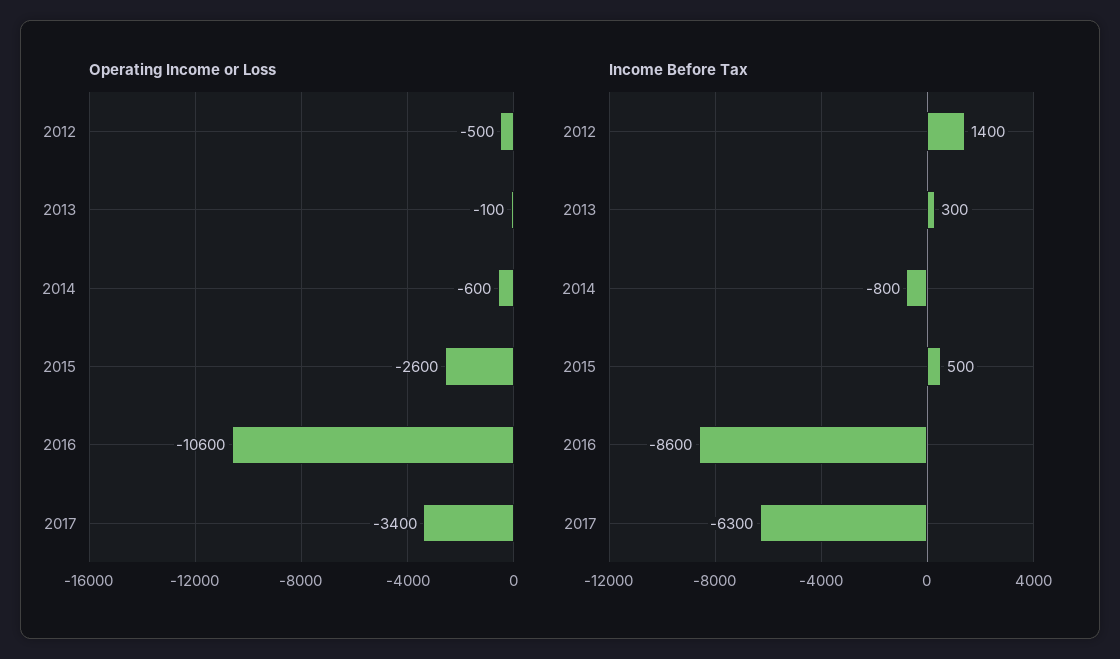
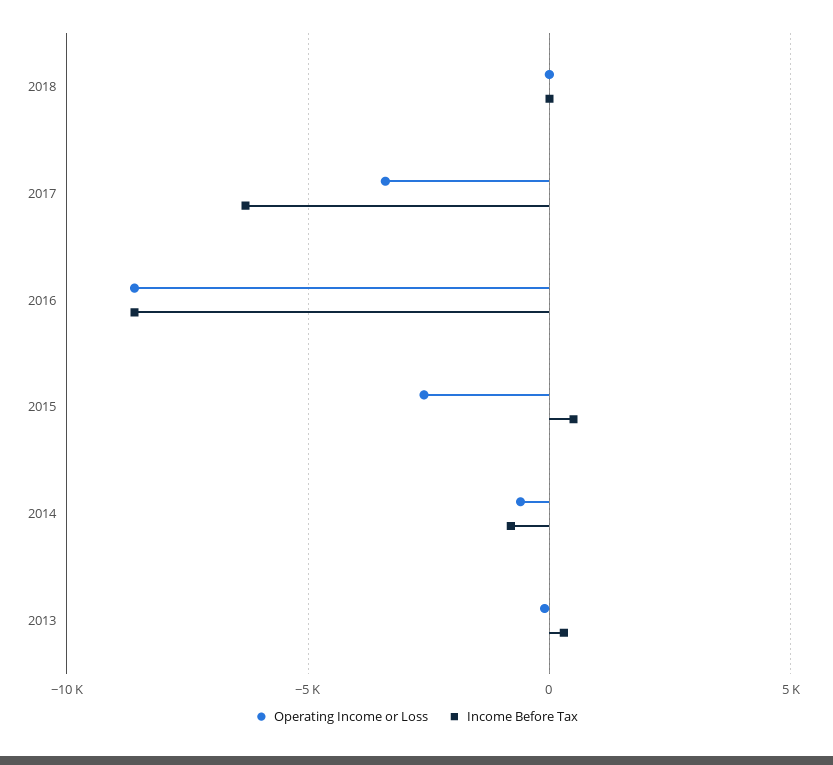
Operating Income or Loss, 2012: -500 -> none
Operating Income or Loss, 2016: -10600 -> -8500
Income Before Tax, 2012: 1400 -> none
Operating Income or Loss, 2018: none -> 0
Income Before Tax, 2018: none -> 0

